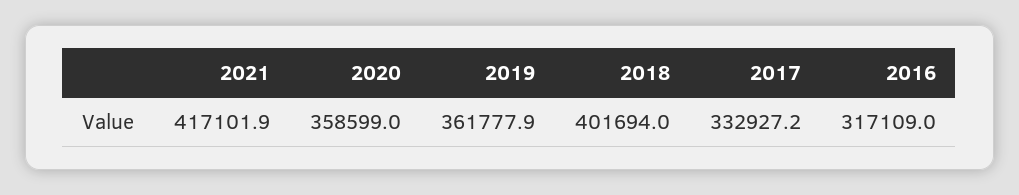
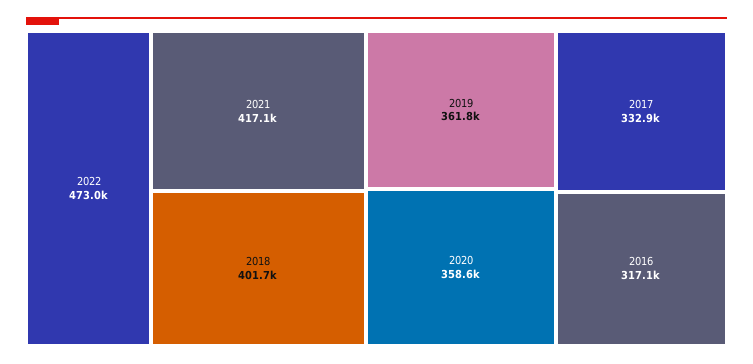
2022: none -> 473000

